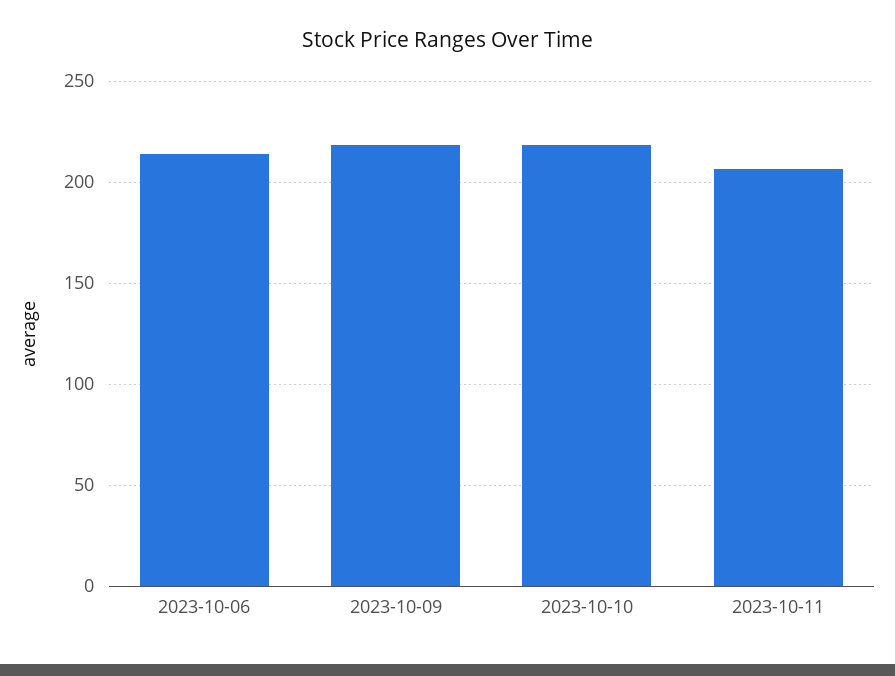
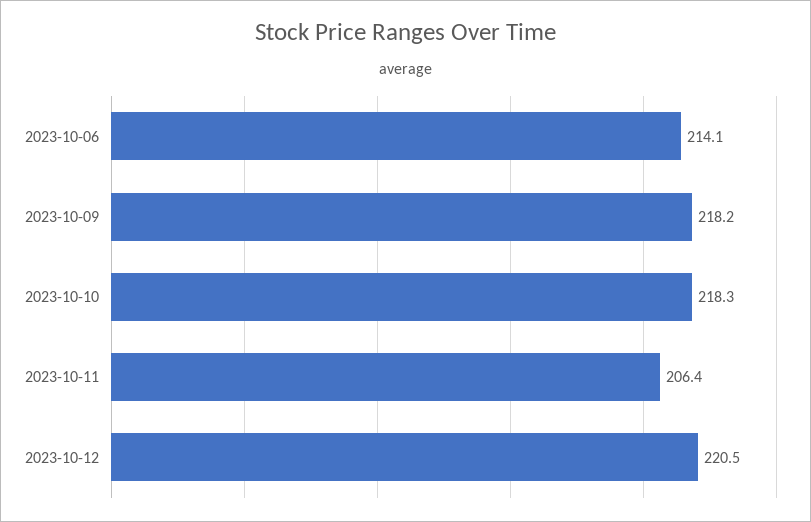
2023-10-12: none -> 220.5

